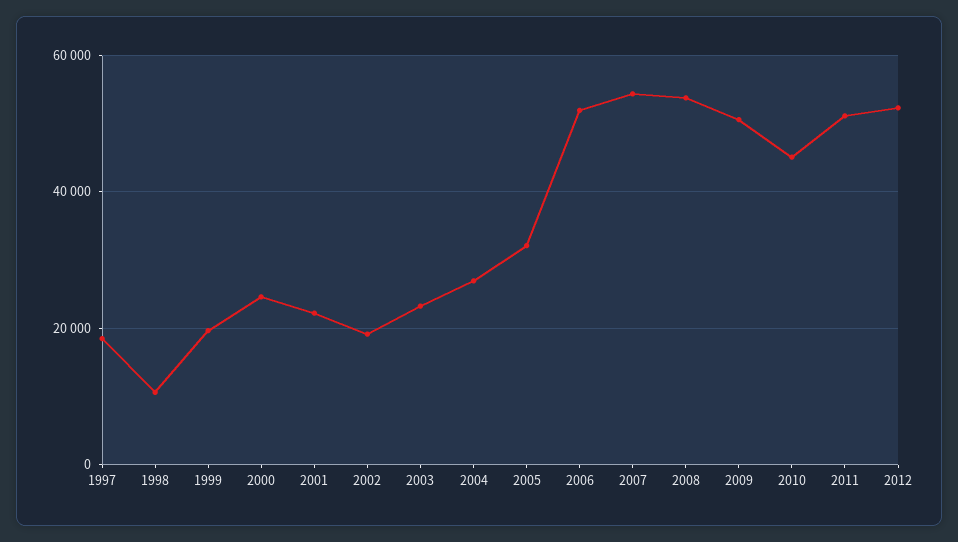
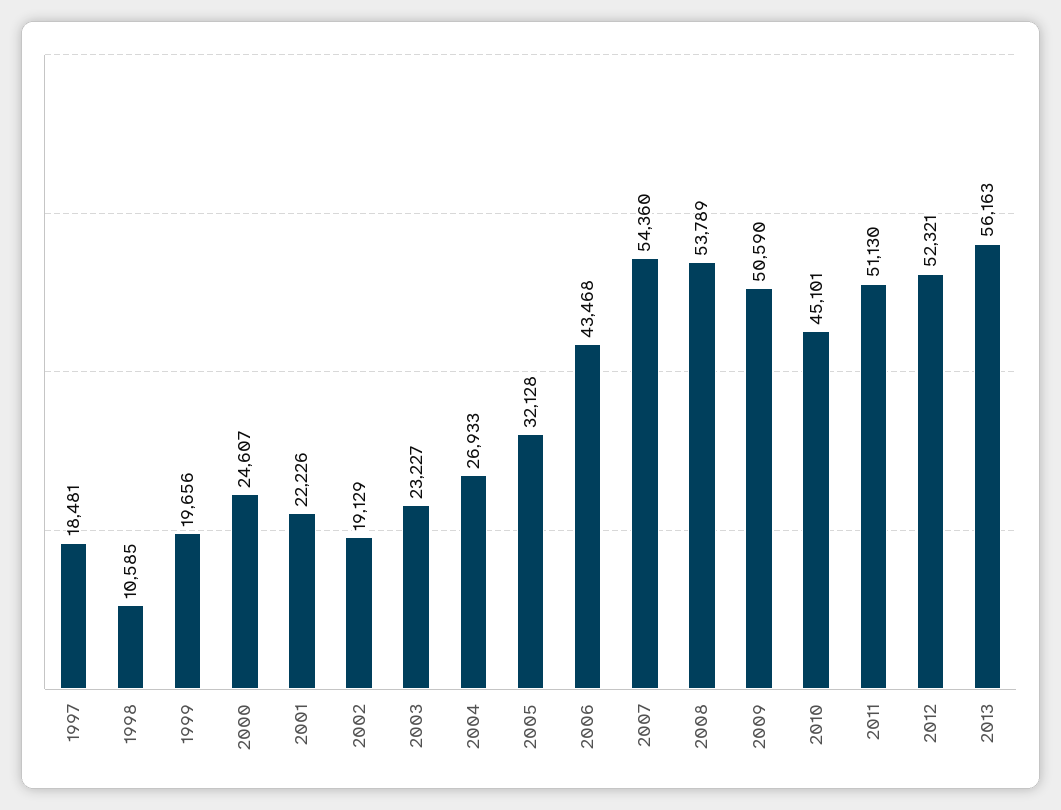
2006: 52000 -> 43468
2013: none -> 56163

